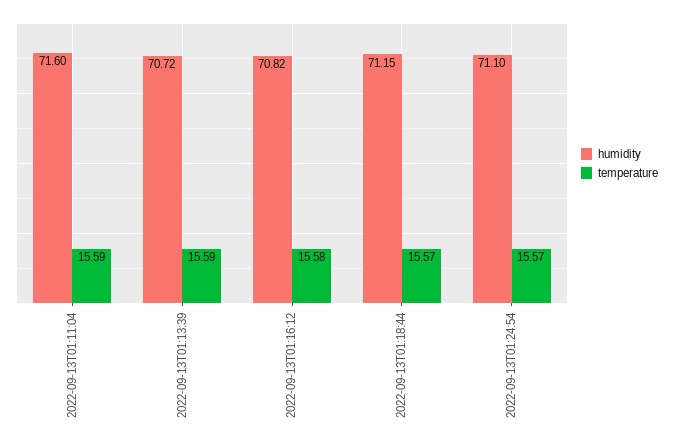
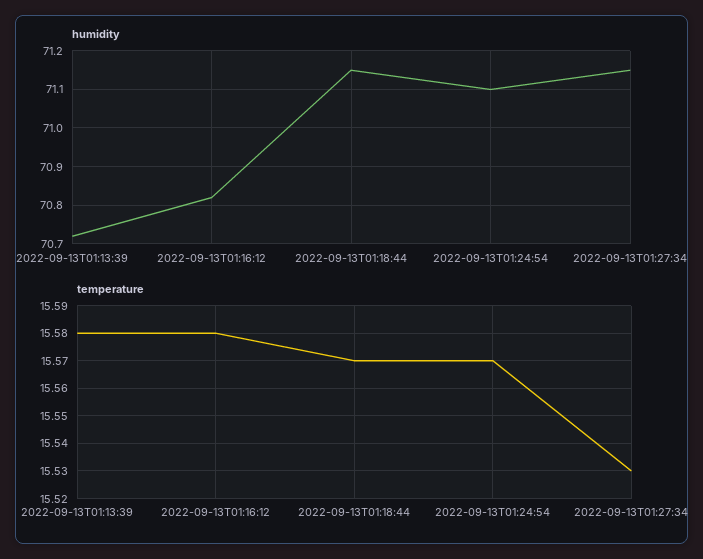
humidity, 2022-09-13T01:11:04: 71.6 -> none
temperature, 2022-09-13T01:11:04: 15.59 -> none
temperature, 2022-09-13T01:13:39: 15.59 -> 15.58
humidity, 2022-09-13T01:27:34: none -> 71.15
temperature, 2022-09-13T01:27:34: none -> 15.53

